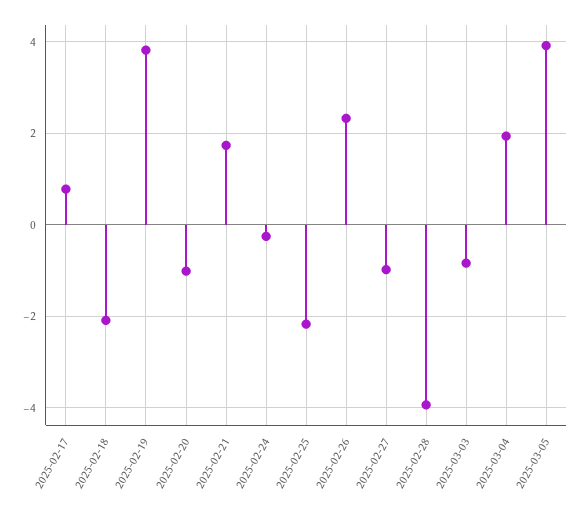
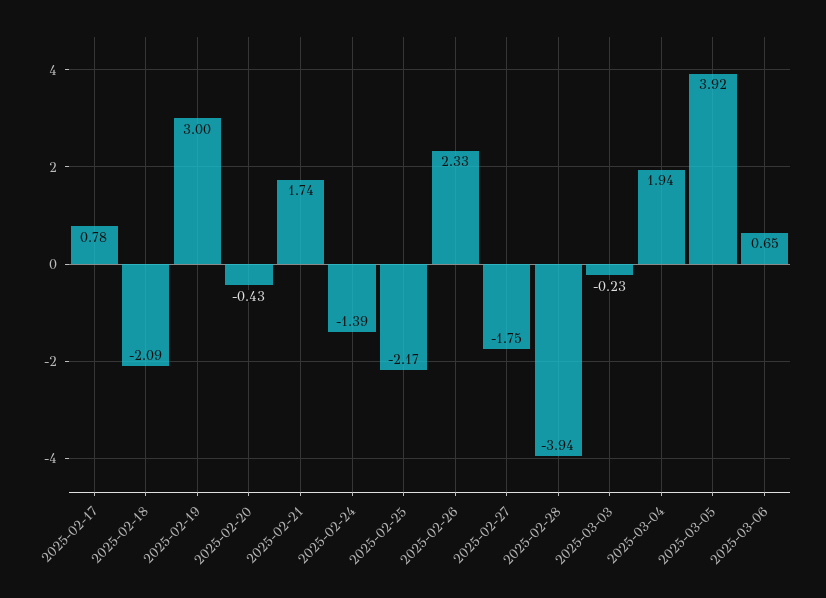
2025-02-19: 3.8 -> 3
2025-02-20: -1 -> -0.43
2025-02-24: -0.2 -> -1.39
2025-02-27: -1 -> -1.75
2025-03-03: -0.8 -> -0.23
2025-03-06: none -> 0.65

